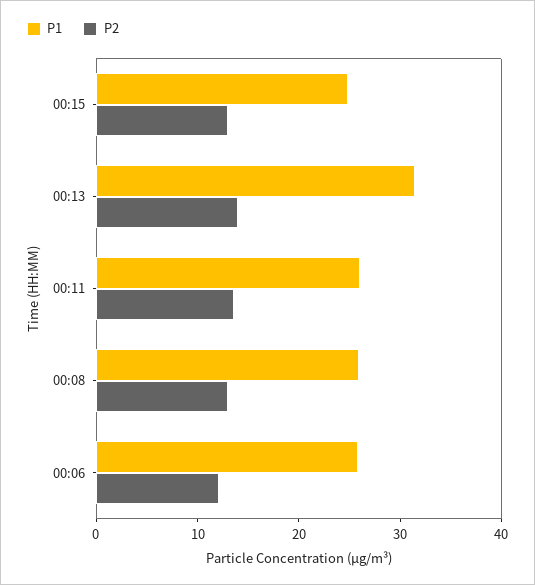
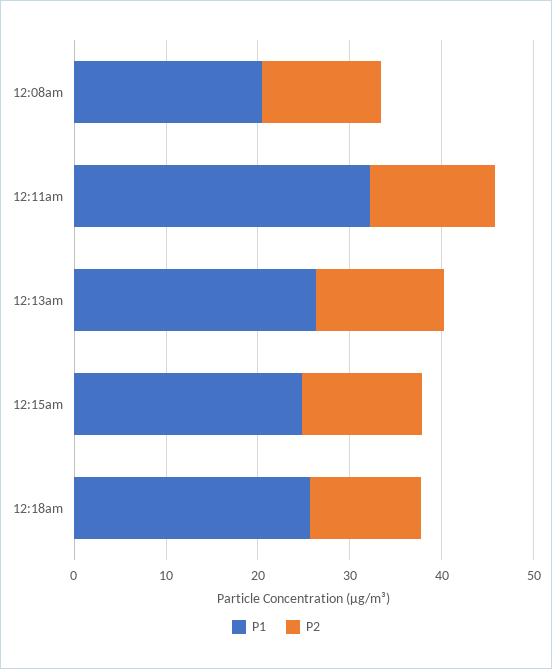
P1, 00:13: 32 -> 26
P1, 00:11: 26 -> 32
P1, 00:08: 26 -> 20
P1, 00:06: 26 -> none
P2, 00:06: 12 -> none
P1, 12:18am: none -> 26
P2, 12:18am: none -> 12

